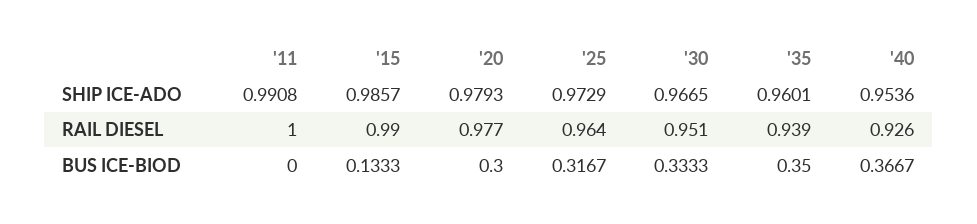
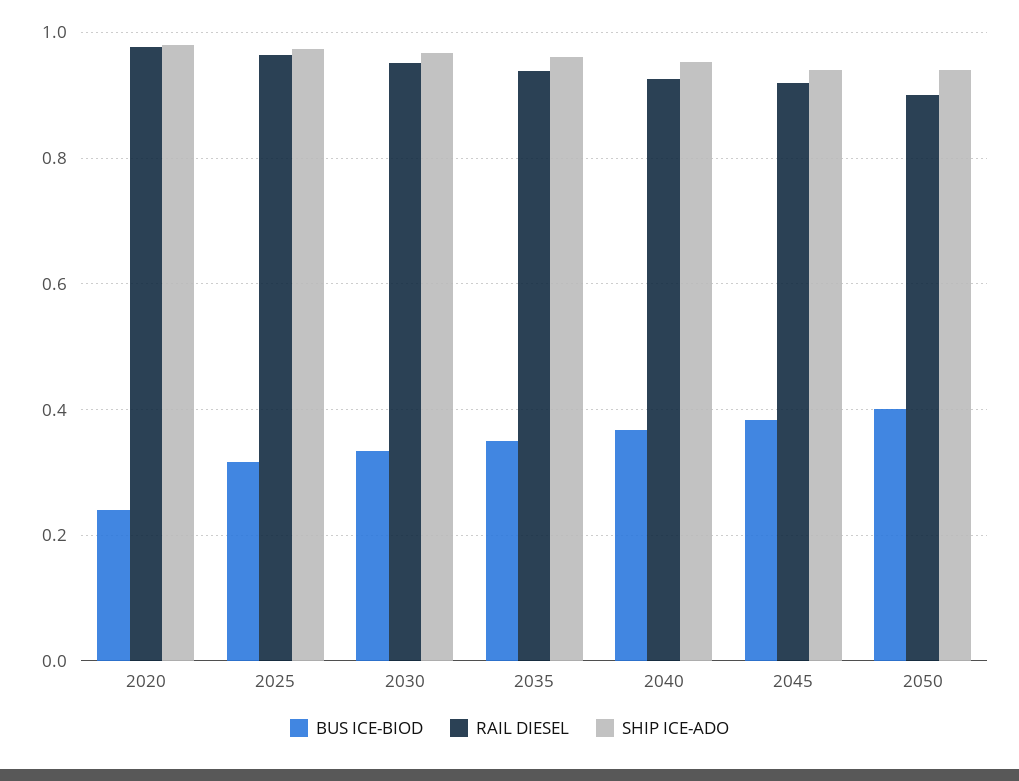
SHIP ICE-ADO, '11: 0.9908 -> none
SHIP ICE-ADO, '15: 0.9857 -> none
RAIL DIESEL, '11: 1 -> none
RAIL DIESEL, '15: 0.99 -> none
BUS ICE-BIOD, '11: 0 -> none
BUS ICE-BIOD, '15: 0.1333 -> none
BUS ICE-BIOD, '20: 0.3 -> 0.24
BUS ICE-BIOD, 2045: none -> 0.38
RAIL DIESEL, 2045: none -> 0.92
SHIP ICE-ADO, 2045: none -> 0.94
BUS ICE-BIOD, 2050: none -> 0.4
RAIL DIESEL, 2050: none -> 0.9
SHIP ICE-ADO, 2050: none -> 0.94

